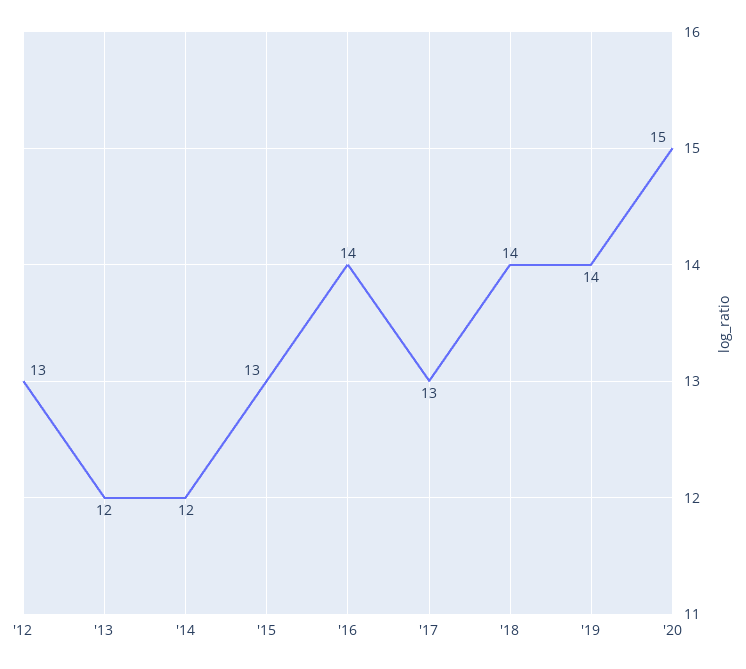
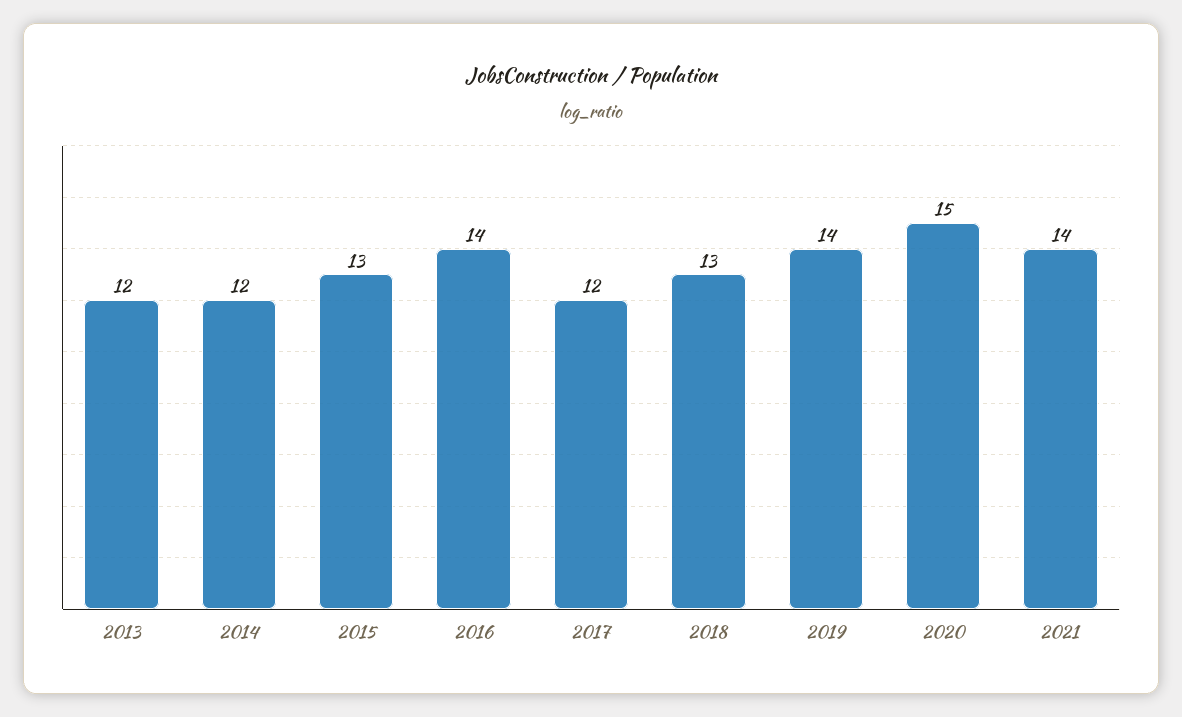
'12: 13 -> none
'17: 13 -> 12
'18: 14 -> 13
2021: none -> 14

